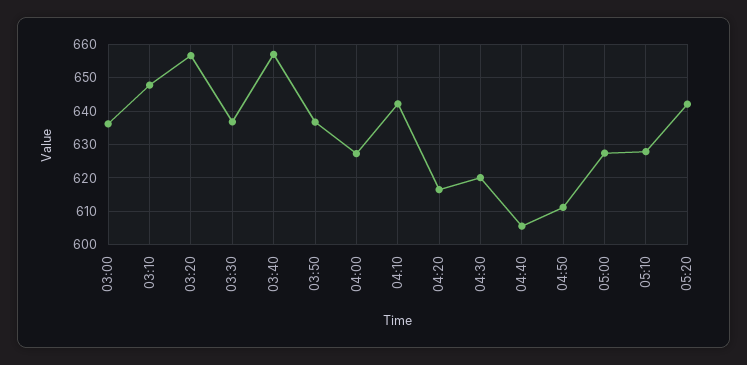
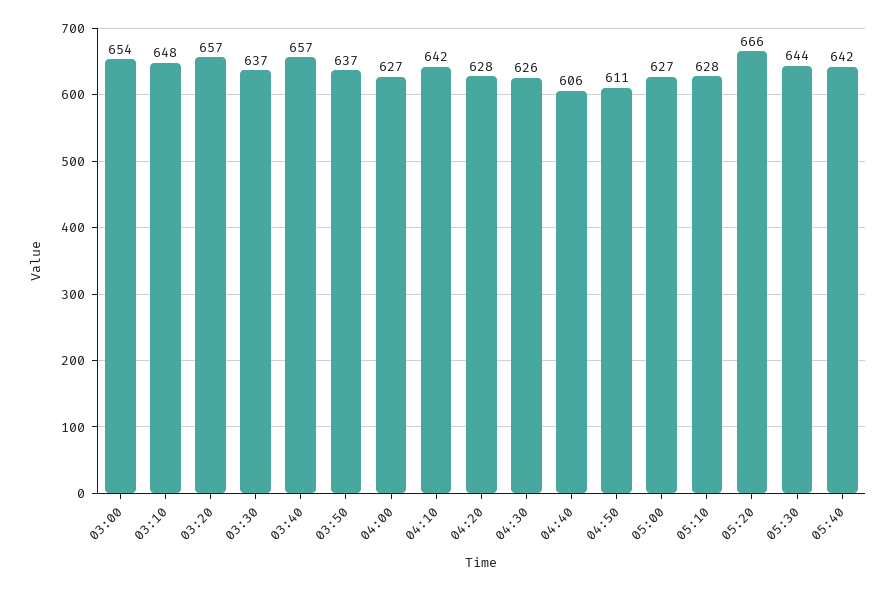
03:00: 636 -> 654
04:20: 616 -> 628
04:30: 620 -> 626
05:20: 642 -> 666
05:30: none -> 644
05:40: none -> 642

